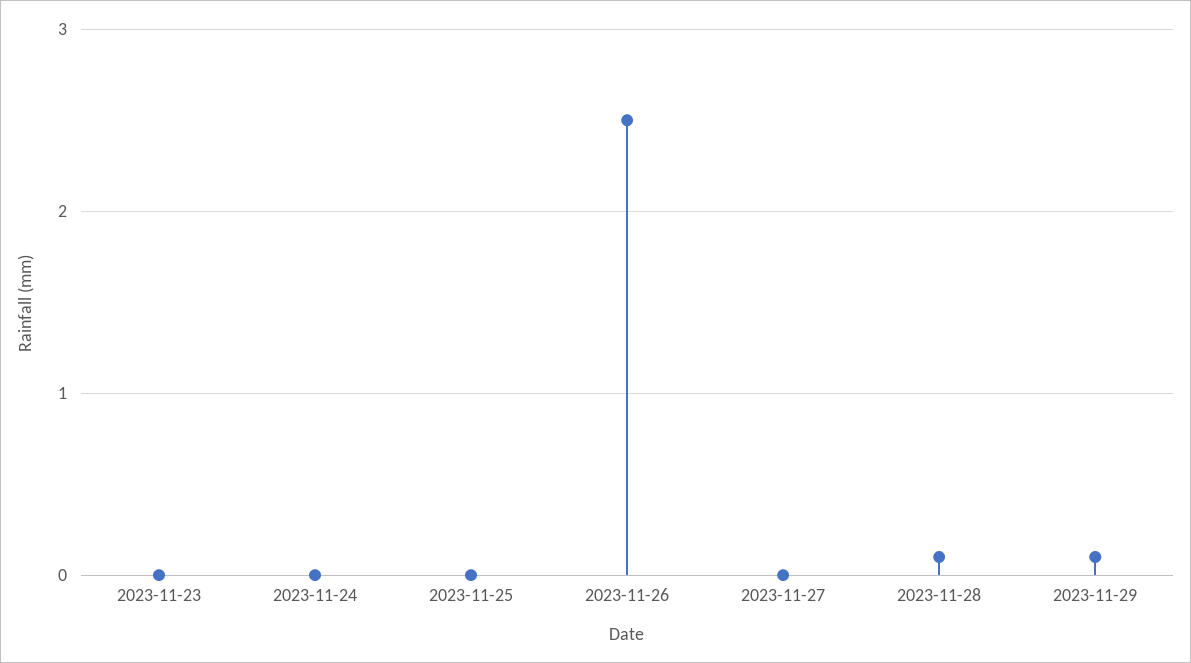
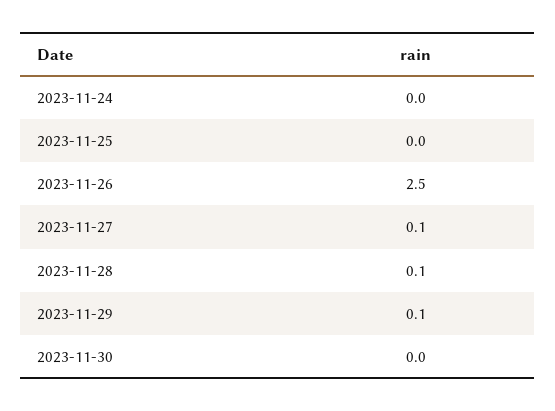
2023-11-23: 0 -> none
2023-11-27: 0 -> 0.1
2023-11-30: none -> 0

